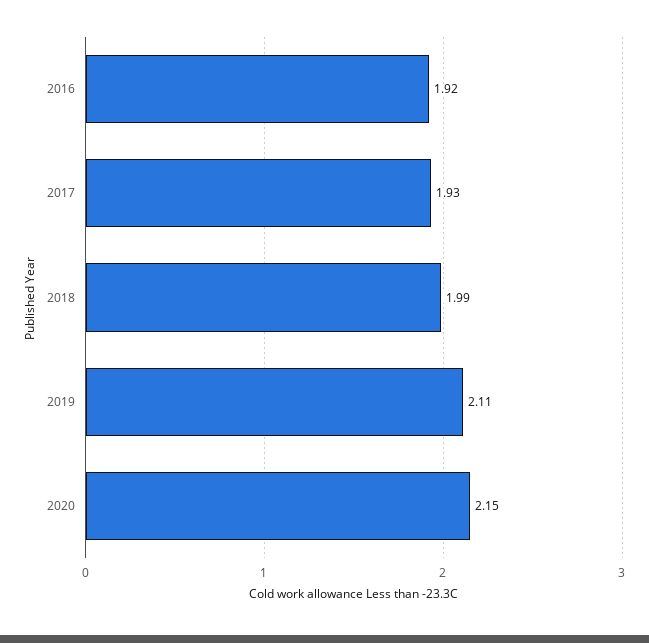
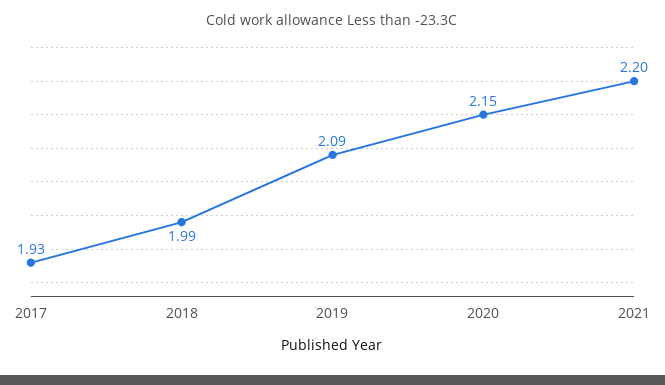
2016: 1.92 -> none
2019: 2.11 -> 2.09
2021: none -> 2.2

